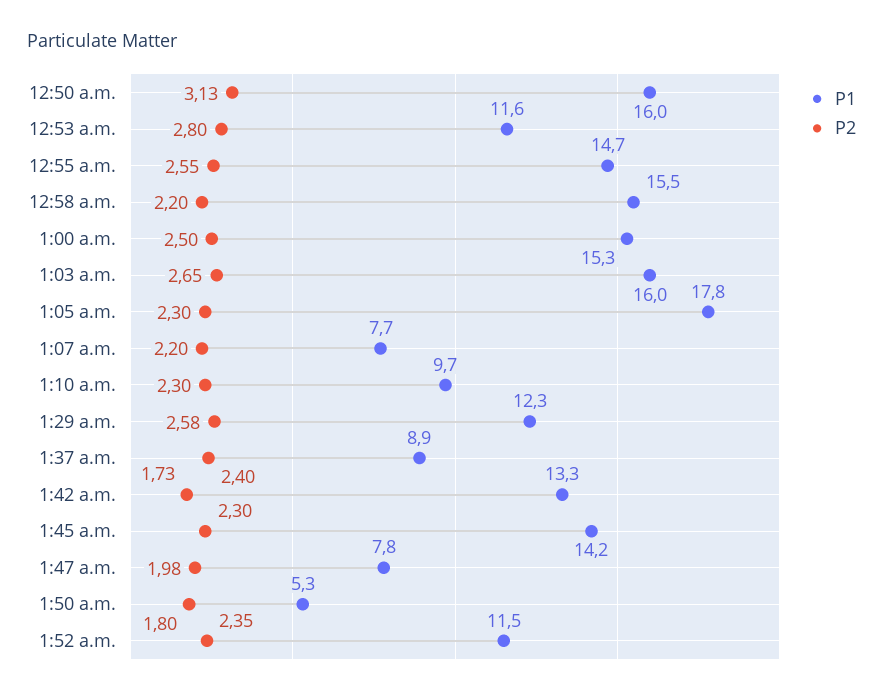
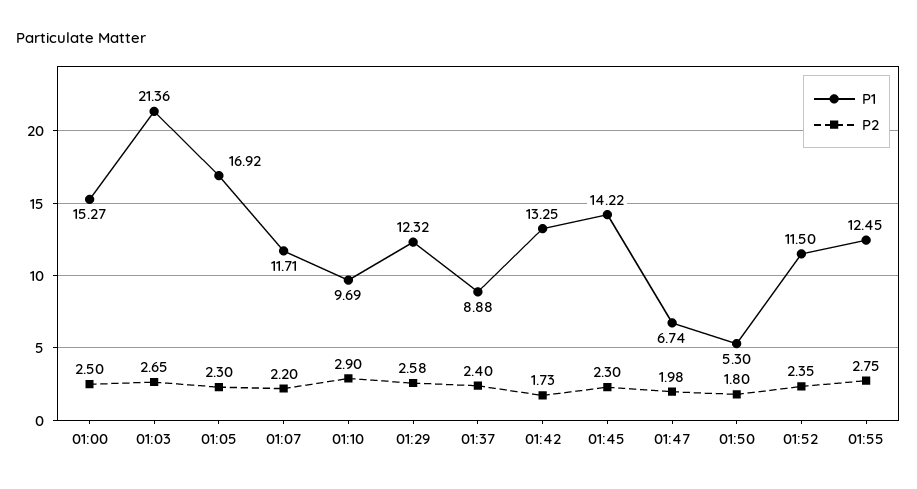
P1, 12:50 a.m.: 16 -> none
P2, 12:50 a.m.: 3.13 -> none
P1, 12:53 a.m.: 11.6 -> none
P2, 12:53 a.m.: 2.8 -> none
P1, 12:55 a.m.: 14.7 -> none
P2, 12:55 a.m.: 2.55 -> none
P1, 12:58 a.m.: 15.5 -> none
P2, 12:58 a.m.: 2.2 -> none
P1, 1:03 a.m.: 16 -> 21.36
P1, 1:05 a.m.: 17.8 -> 16.92
P1, 1:07 a.m.: 7.7 -> 11.71
P2, 1:10 a.m.: 2.3 -> 2.9
P1, 1:47 a.m.: 7.8 -> 6.74
P1, 01:55: none -> 12.45
P2, 01:55: none -> 2.75

